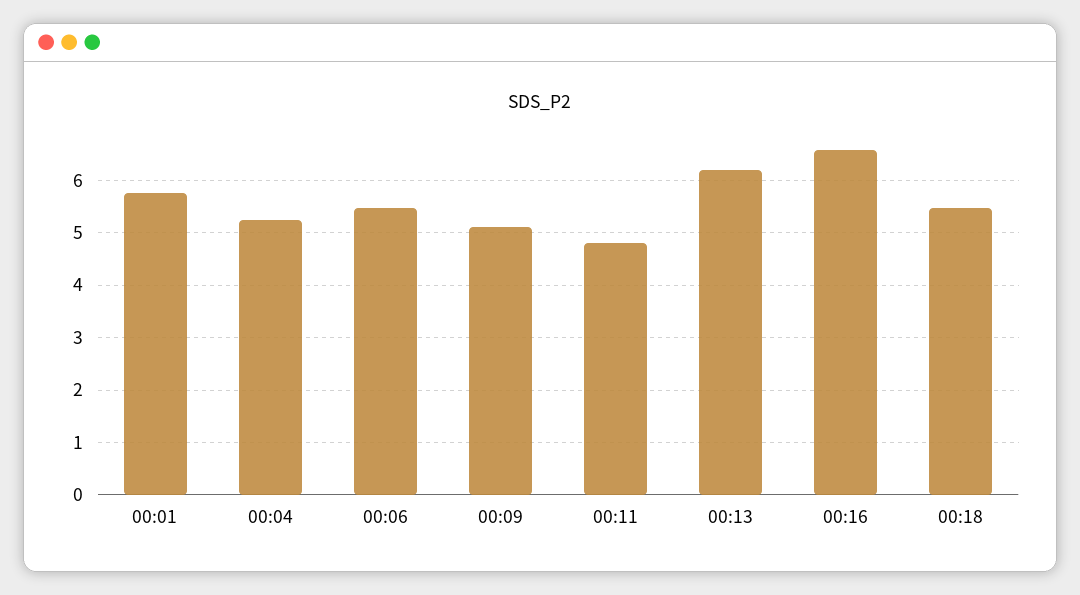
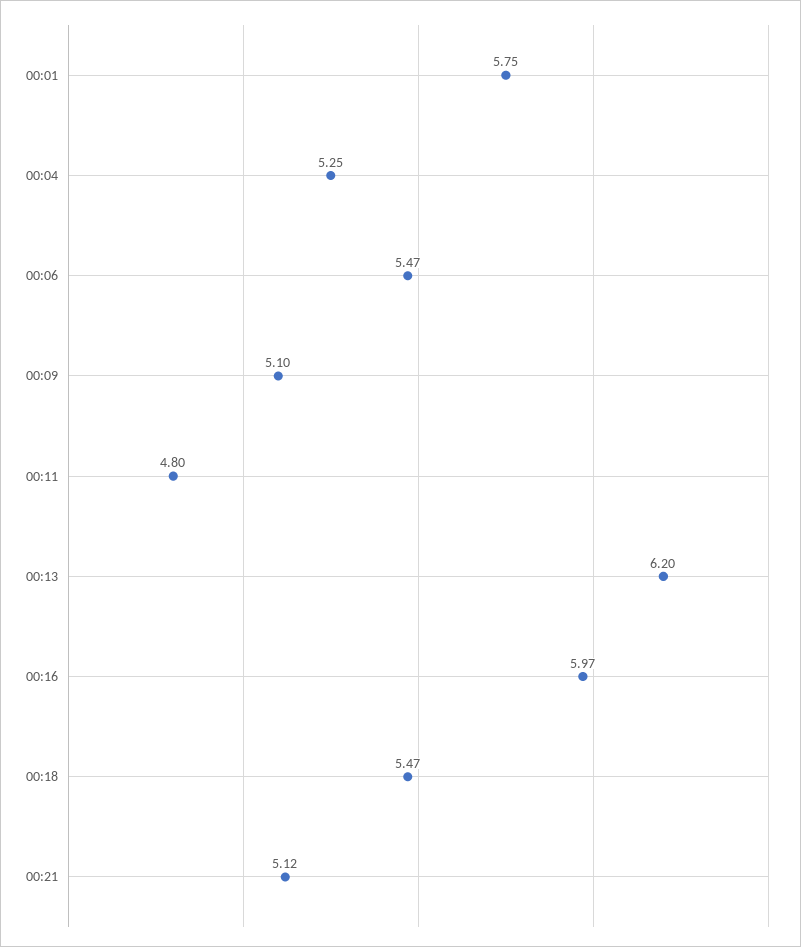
00:16: 6.6 -> 5.97
00:21: none -> 5.12

